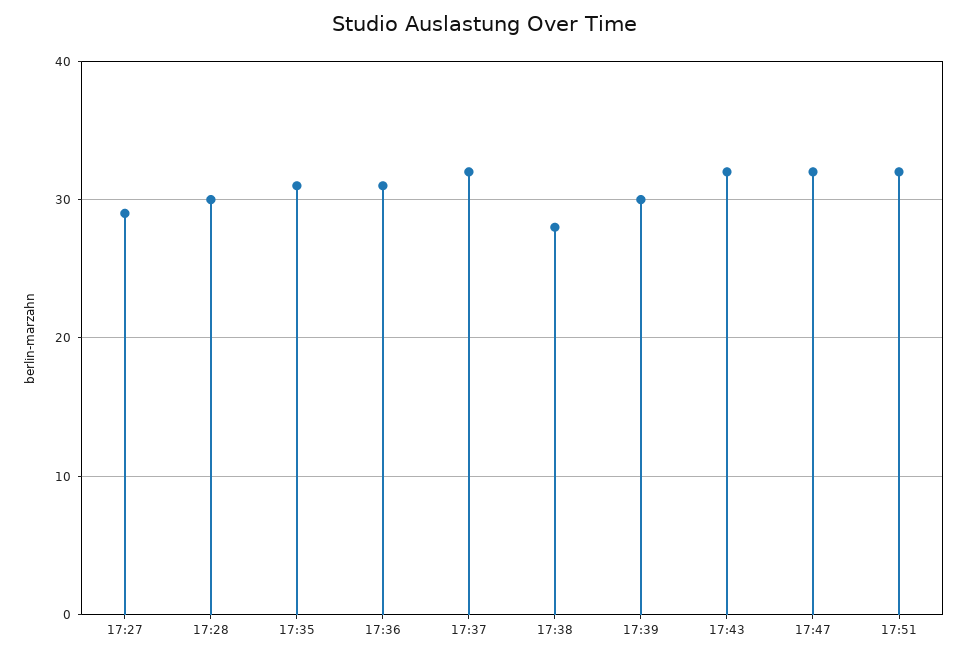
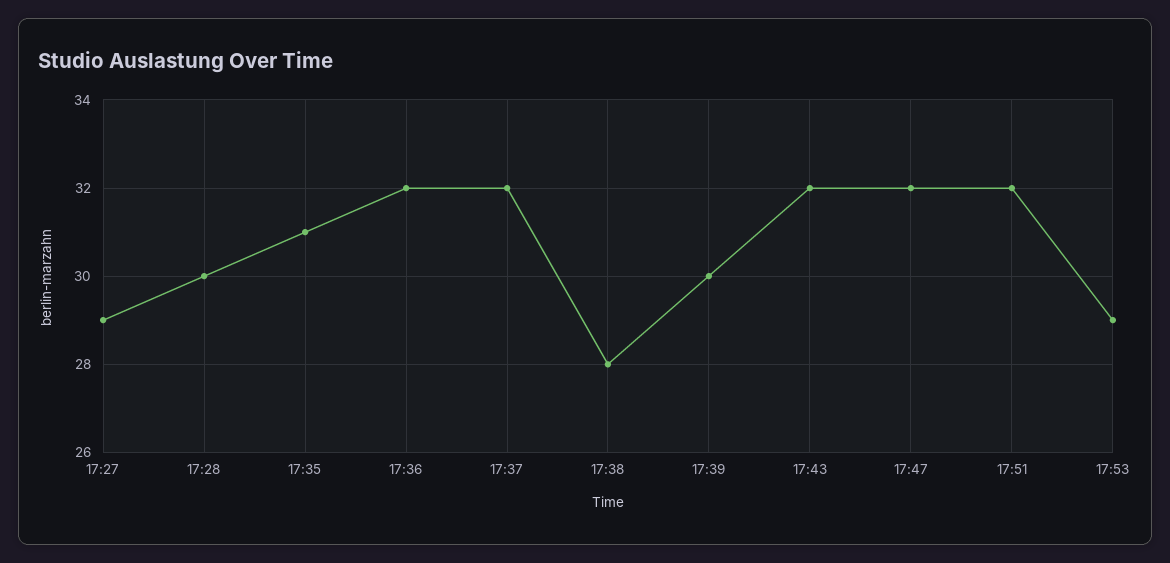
17:36: 31 -> 32
17:53: none -> 29

